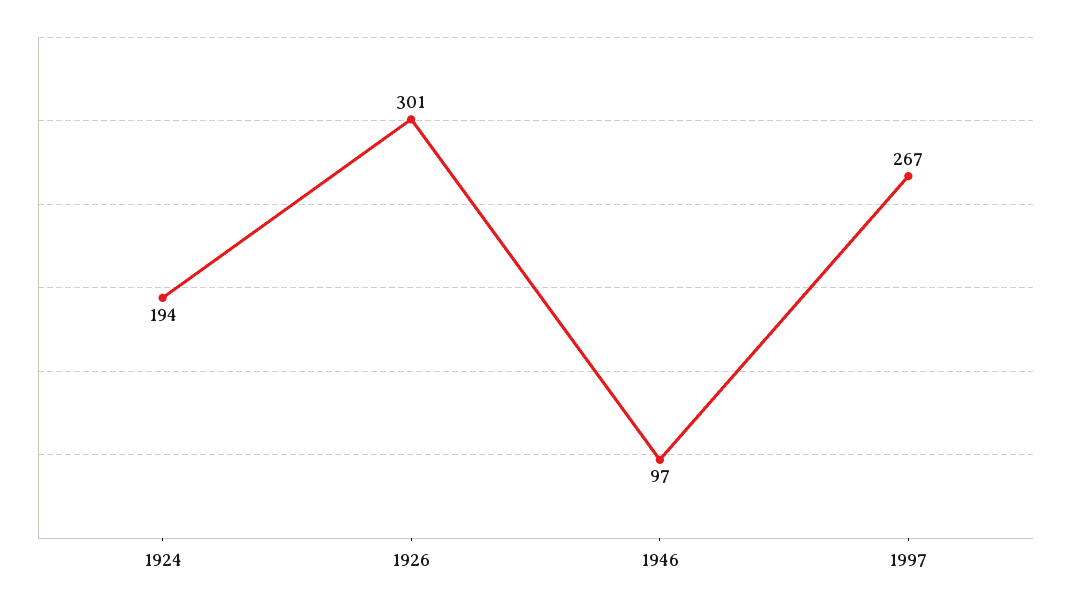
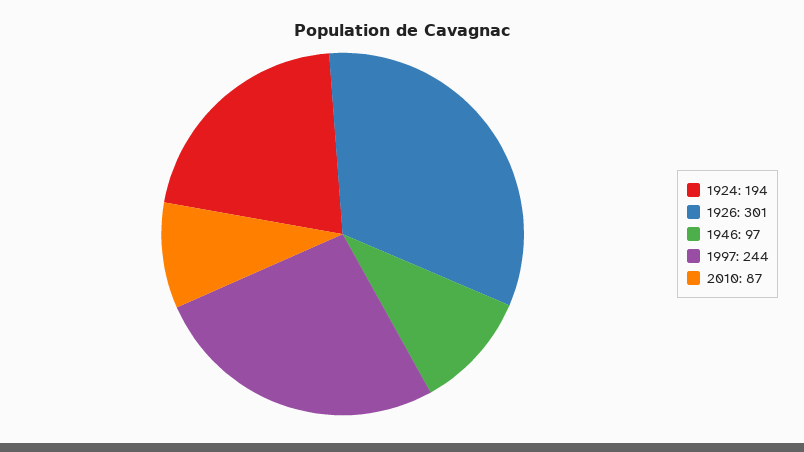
1997: 267 -> 244
2010: none -> 87

